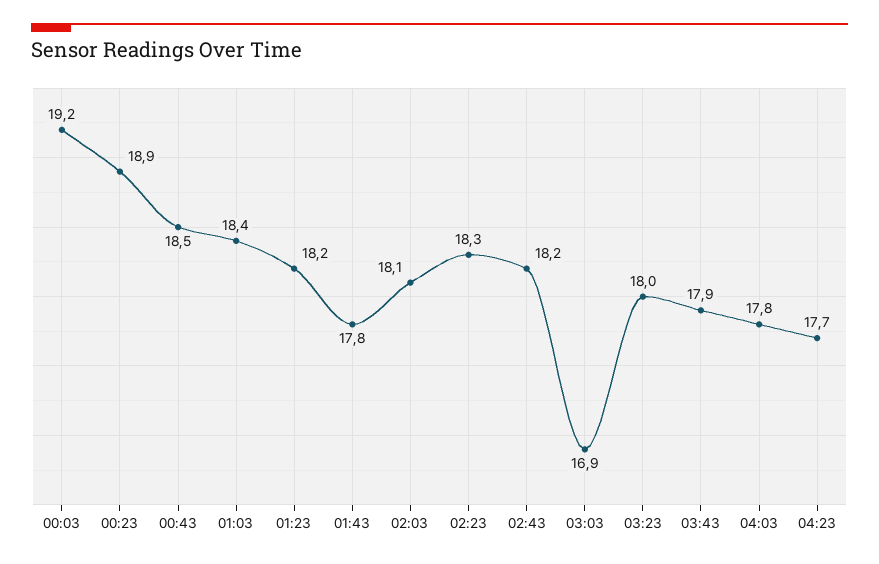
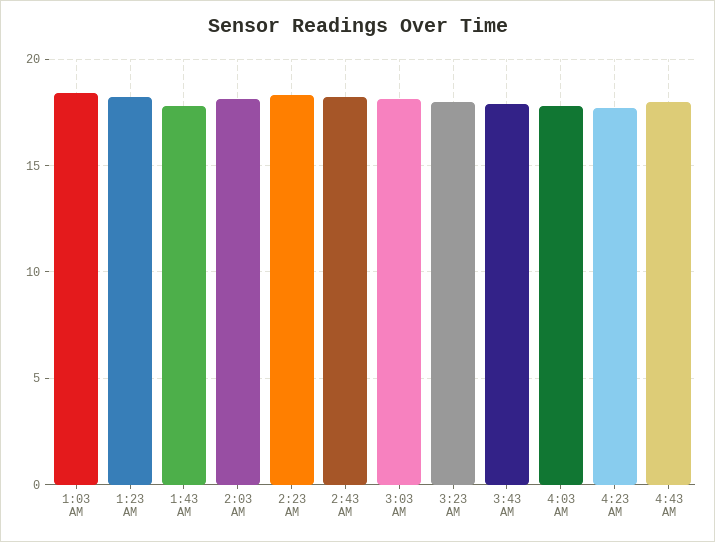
00:03: 19.2 -> none
00:23: 18.9 -> none
00:43: 18.5 -> none
03:03: 16.9 -> 18
4:43 AM: none -> 18

